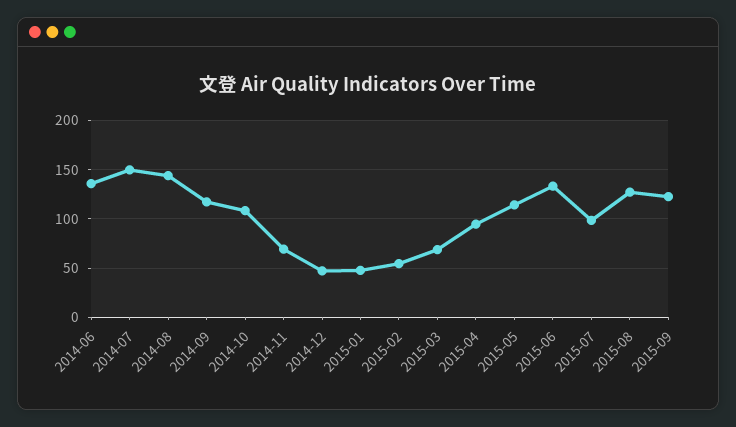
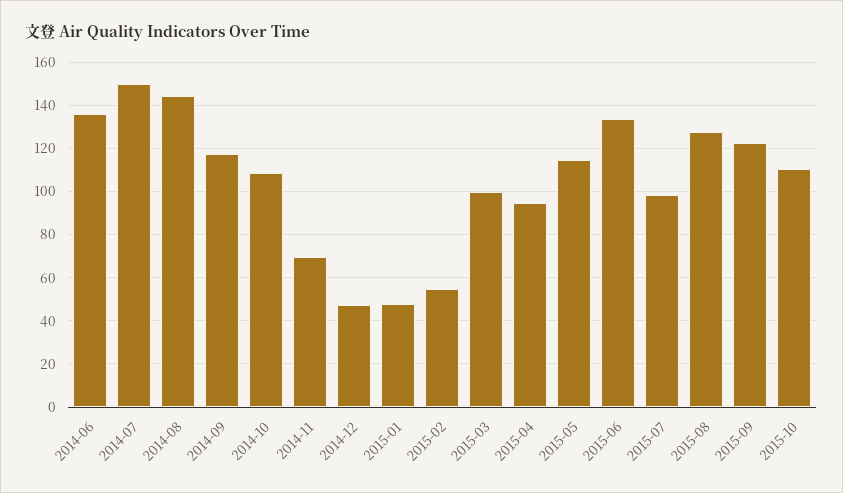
2015-03: 70 -> 100
2015-10: none -> 110

